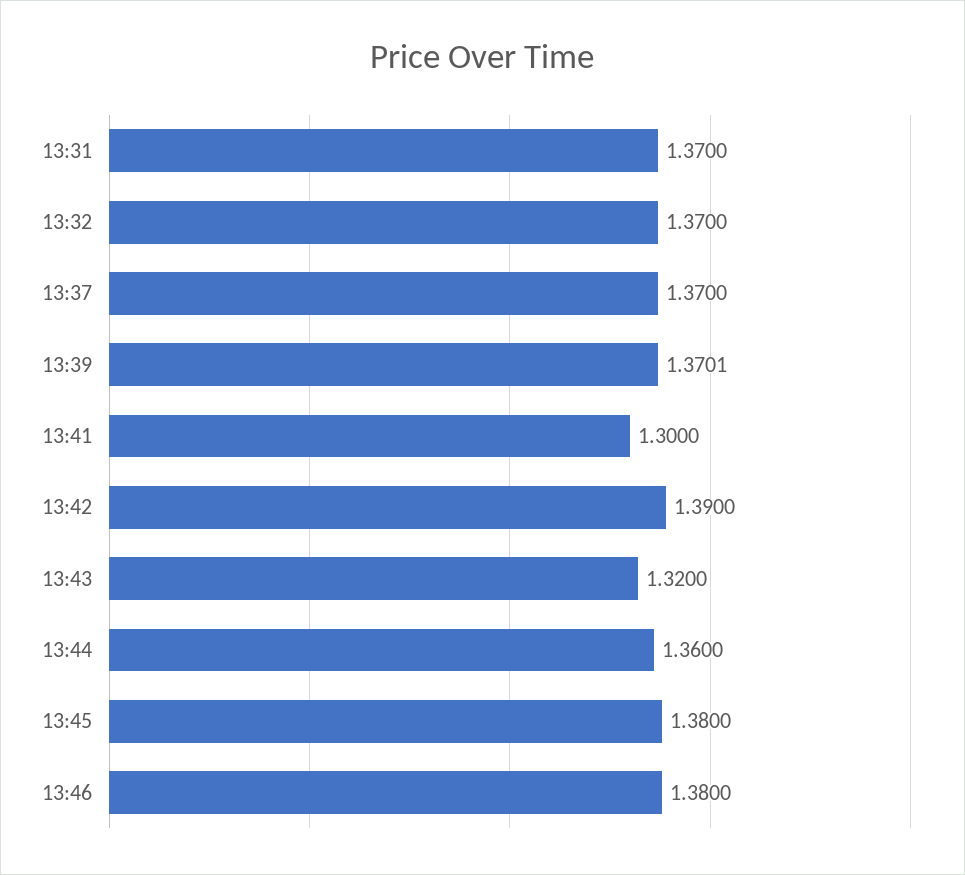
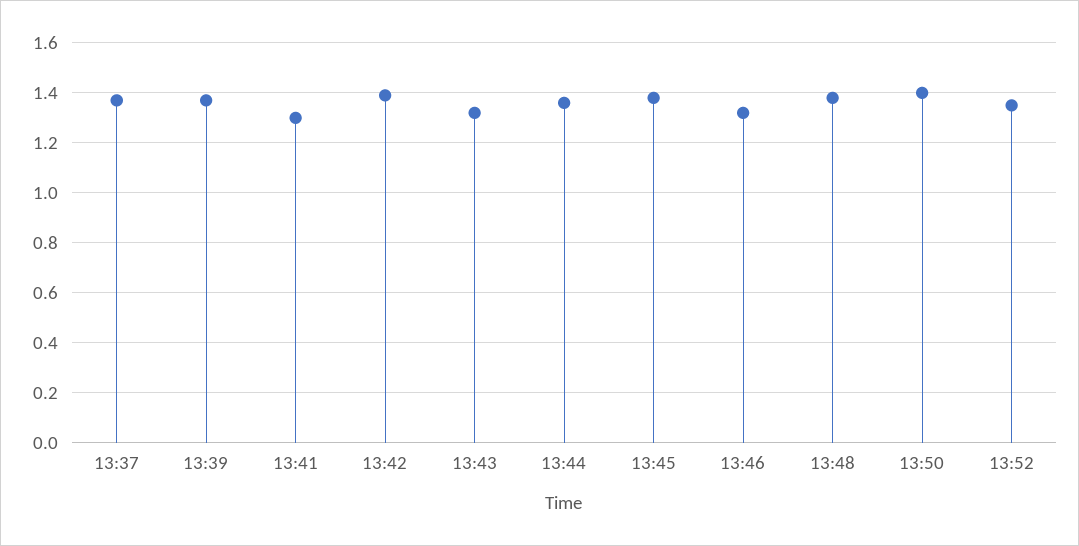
13:31: 1.37 -> none
13:32: 1.37 -> none
13:46: 1.38 -> 1.325
13:48: none -> 1.375
13:50: none -> 1.4
13:52: none -> 1.35

